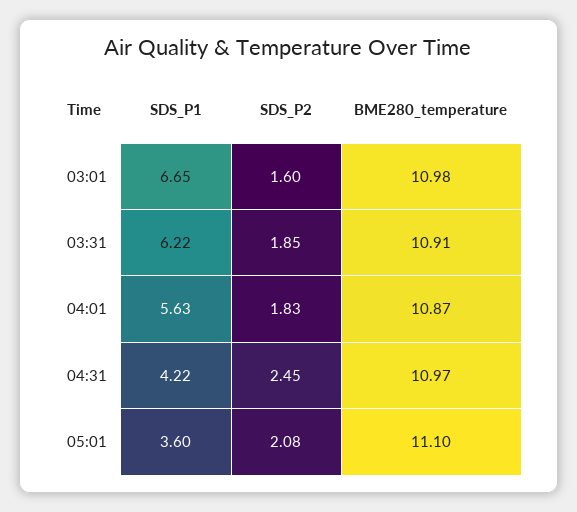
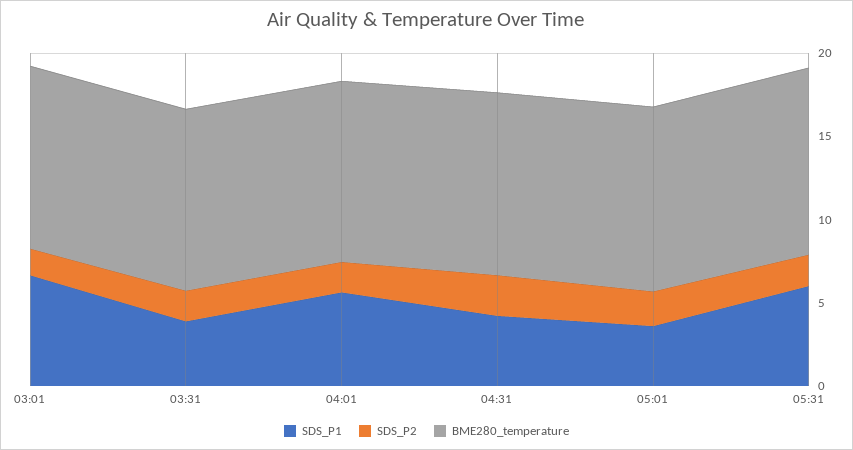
SDS_P1, 03:31: 6.22 -> 4
SDS_P1, 05:31: none -> 6
SDS_P2, 05:31: none -> 2
BME280_temperature, 05:31: none -> 11

